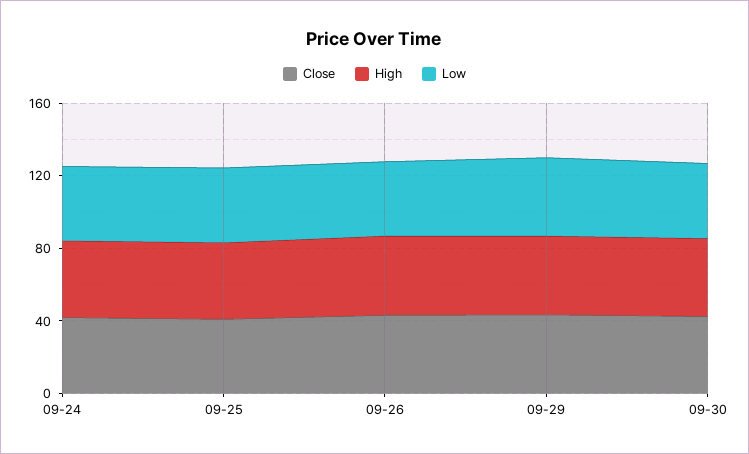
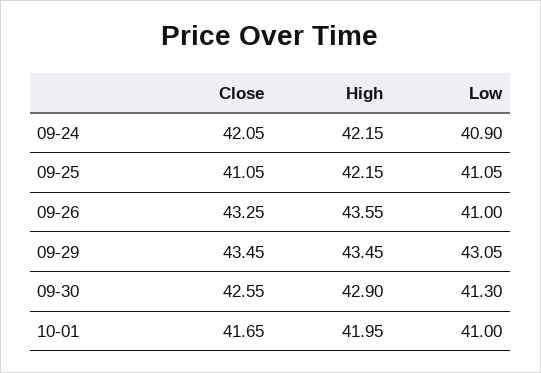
Close, 10-01: none -> 41.65
High, 10-01: none -> 41.95
Low, 10-01: none -> 41

